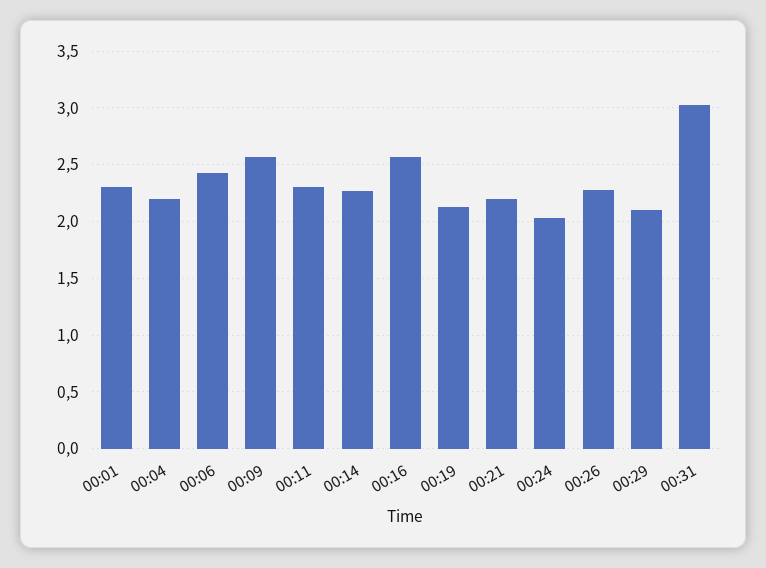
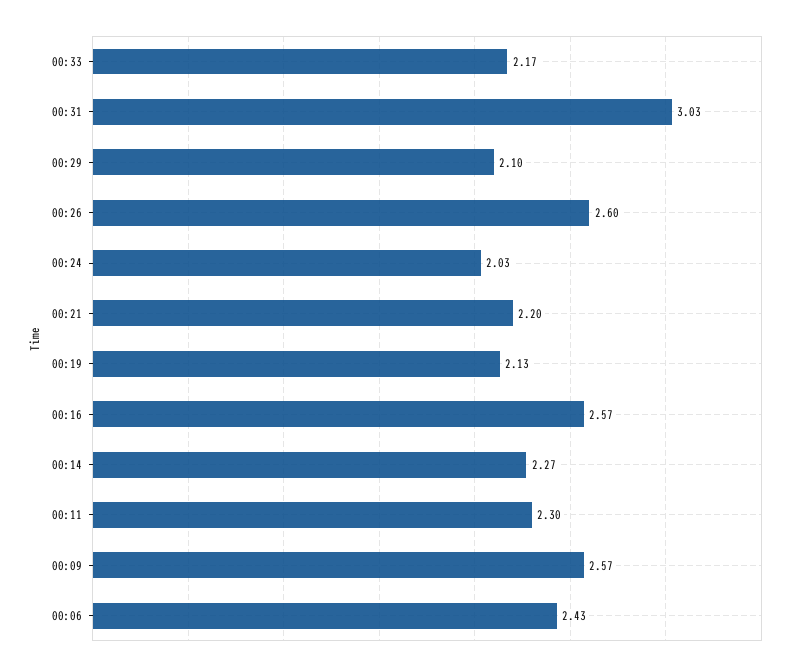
00:01: 2.3 -> none
00:04: 2.2 -> none
00:26: 2.3 -> 2.6
00:33: none -> 2.17

